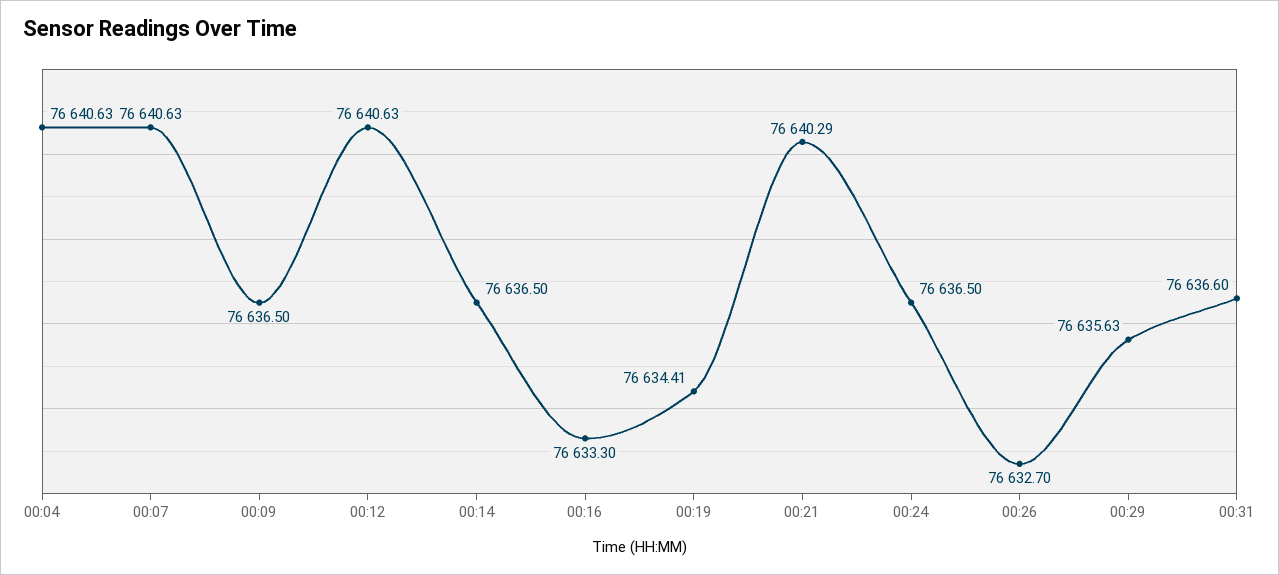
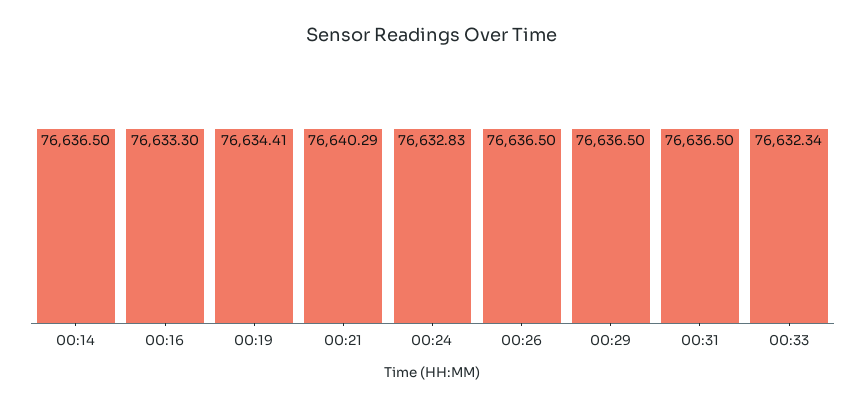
00:04: 76640.63 -> none
00:07: 76640.63 -> none
00:09: 76636.5 -> none
00:12: 76640.63 -> none
00:24: 76636.5 -> 76632.83
00:26: 76632.7 -> 76636.5
00:29: 76635.63 -> 76636.5
00:31: 76636.6 -> 76636.5
00:33: none -> 76632.34

